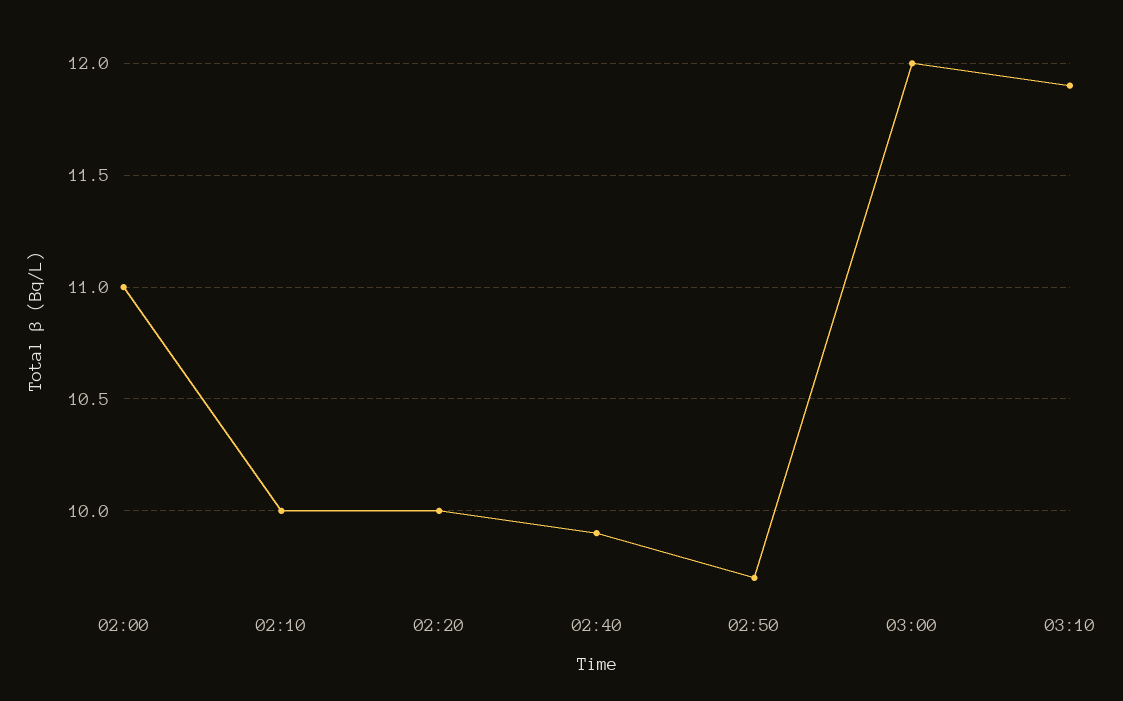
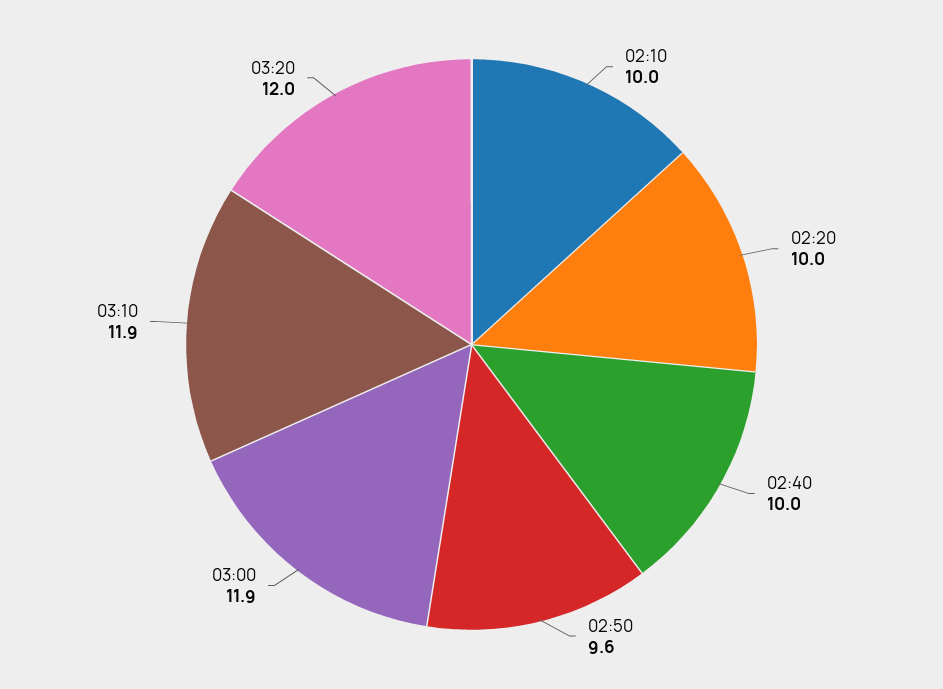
02:00: 11 -> none
02:40: 9.9 -> 10
02:50: 9.7 -> 9.6
03:00: 12 -> 11.9
03:20: none -> 12

